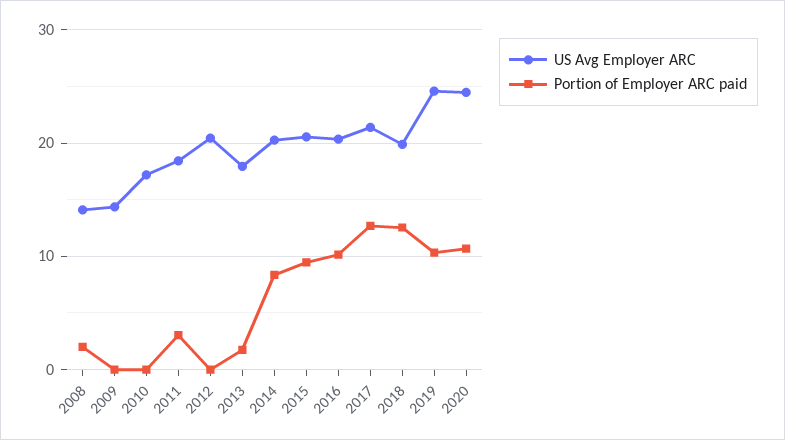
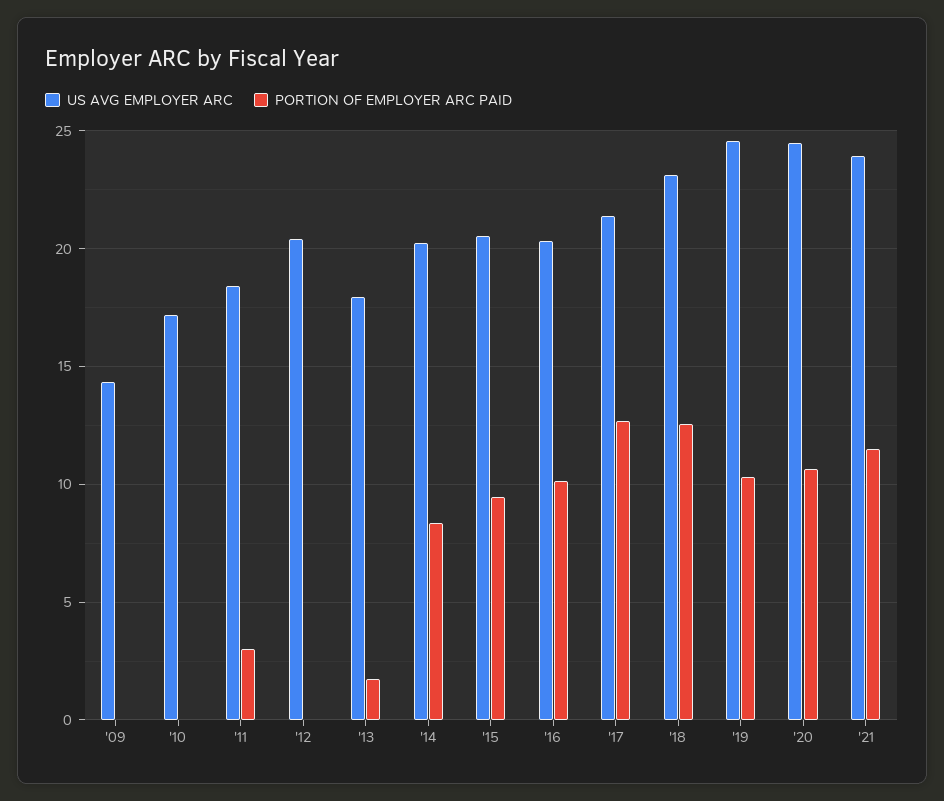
US Avg Employer ARC, 2008: 14 -> none
Portion of Employer ARC paid, 2008: 2 -> none
US Avg Employer ARC, 2018: 20 -> 23
US Avg Employer ARC, '21: none -> 24
Portion of Employer ARC paid, '21: none -> 11.5

